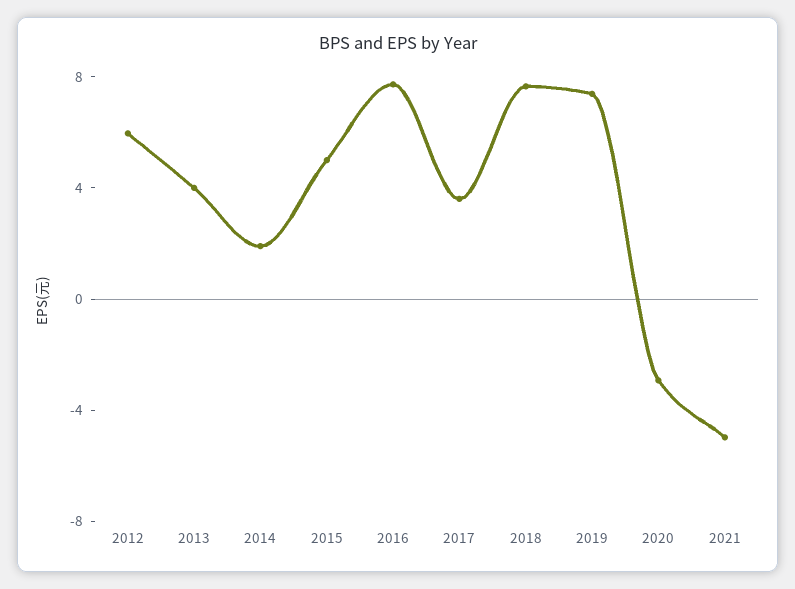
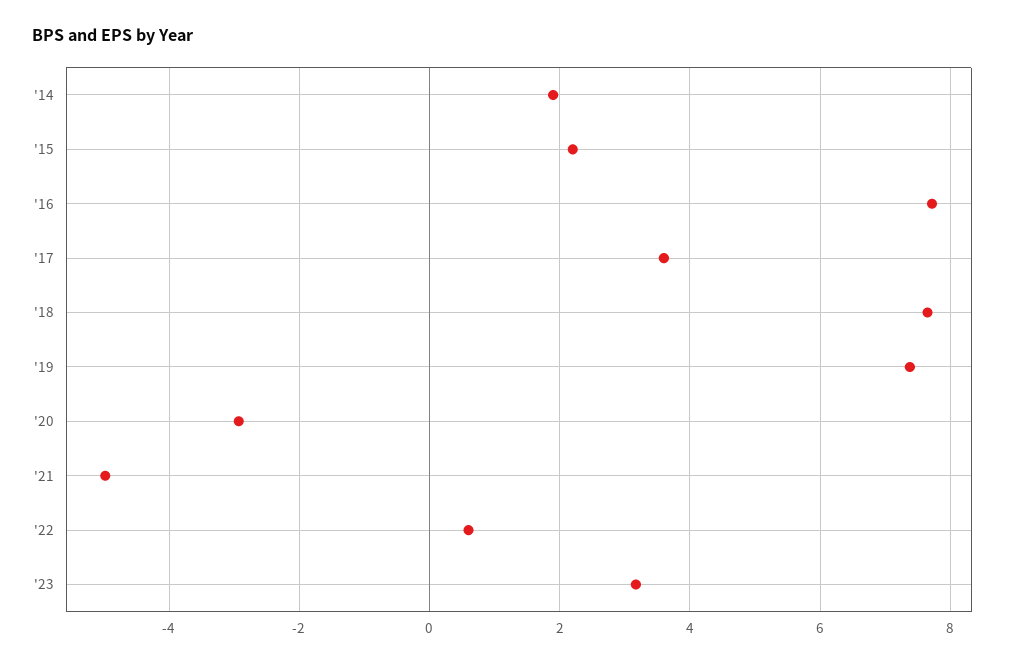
2012: 6 -> none
2013: 4 -> none
2015: 5 -> 2.2
'22: none -> 0.6
'23: none -> 3.2

